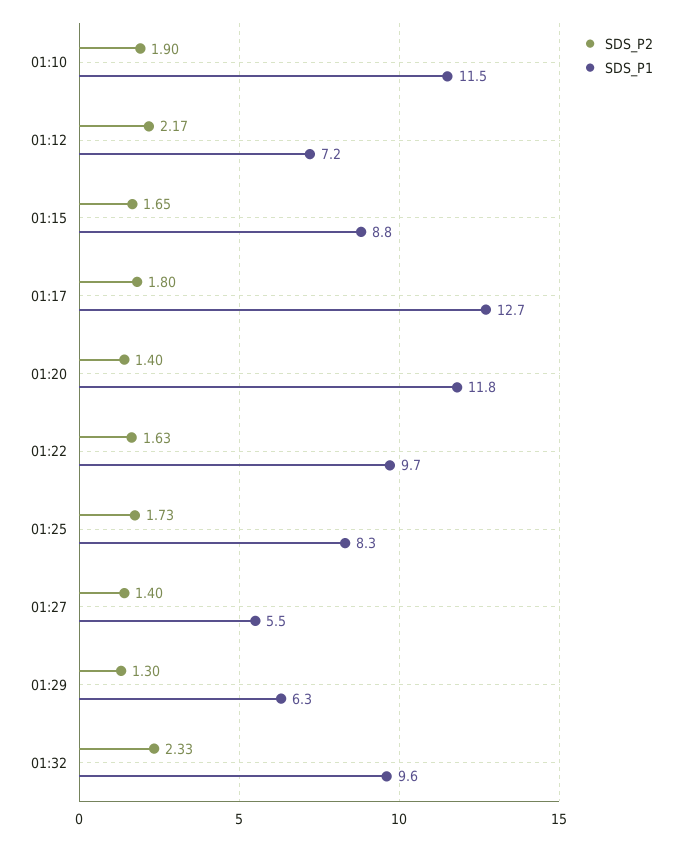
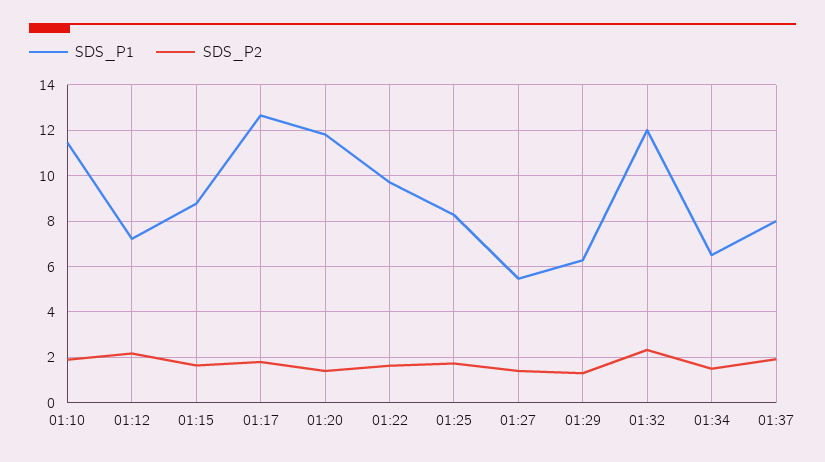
SDS_P1, 01:32: 9.6 -> 12
SDS_P1, 01:34: none -> 6.5
SDS_P2, 01:34: none -> 1.5
SDS_P1, 01:37: none -> 8
SDS_P2, 01:37: none -> 2

